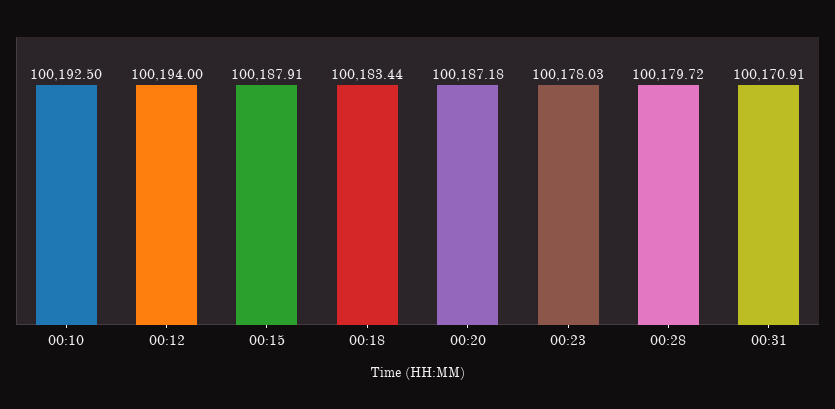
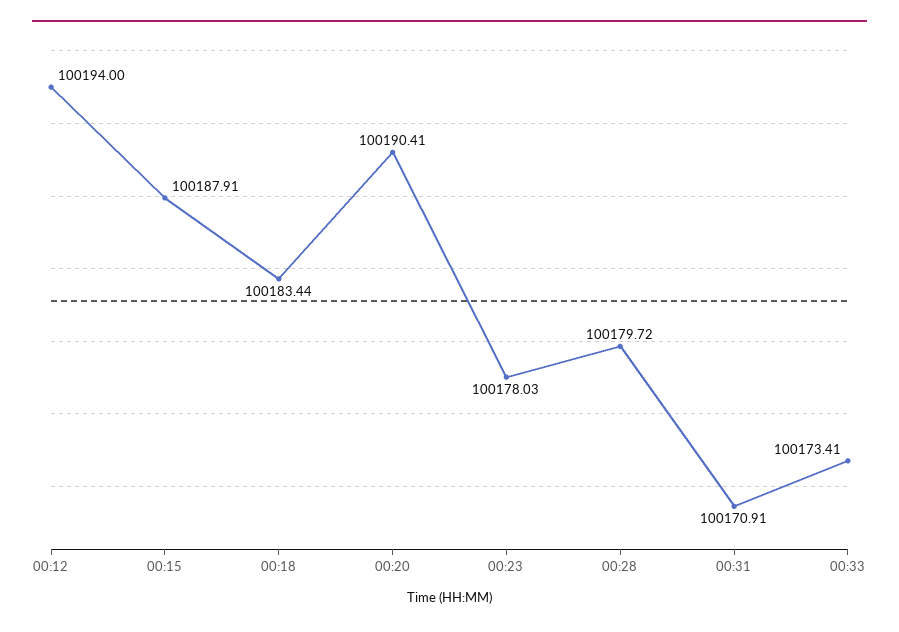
00:10: 100192.5 -> none
00:20: 100187.18 -> 100190.41
00:33: none -> 100173.41

